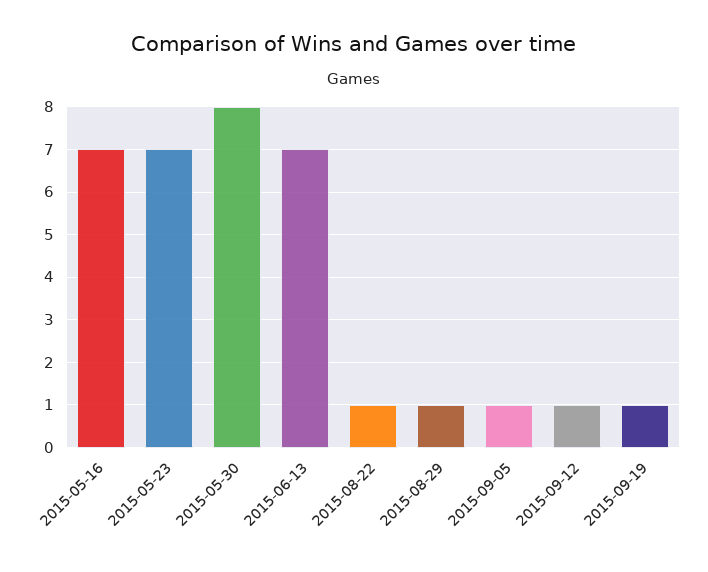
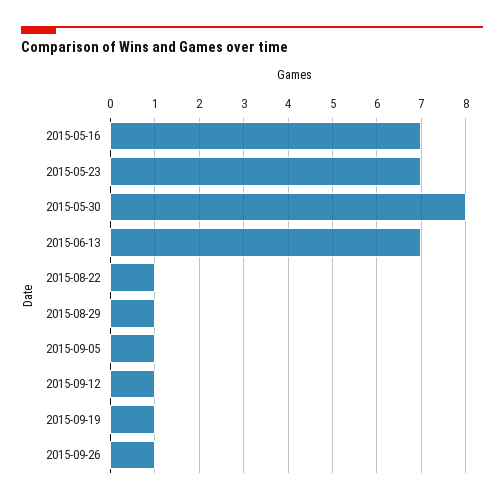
2015-09-26: none -> 1

